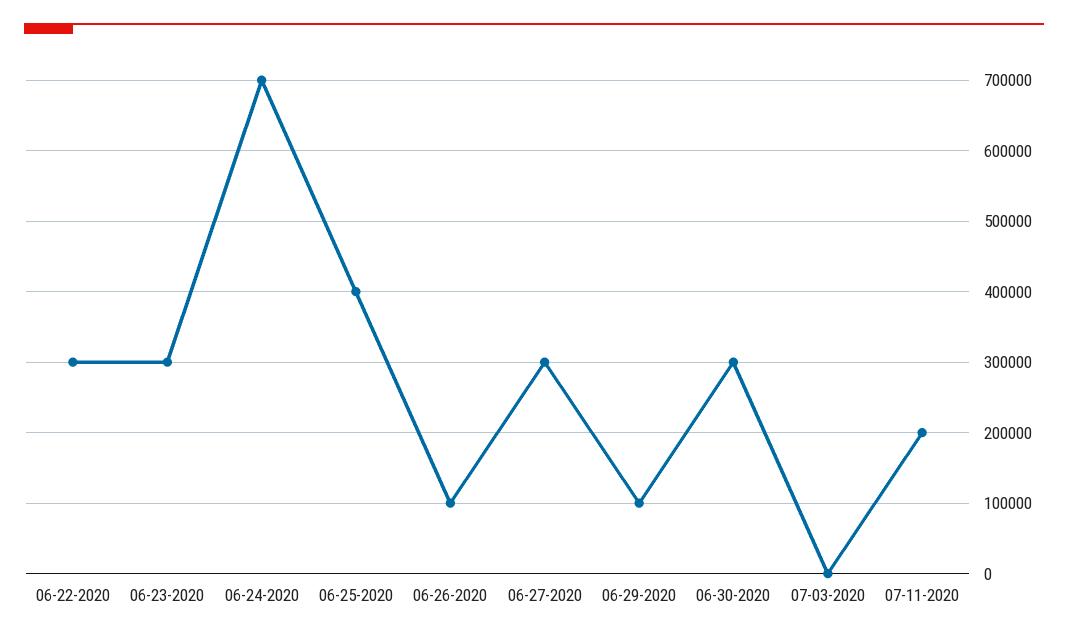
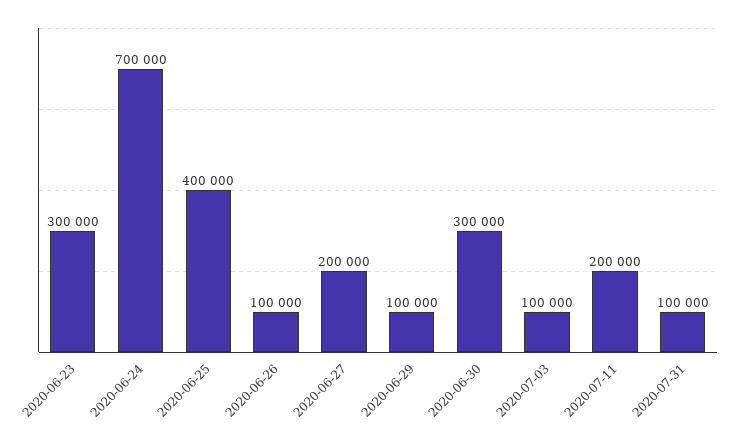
06-22-2020: 300000 -> none
06-27-2020: 300000 -> 200000
07-03-2020: 0 -> 100000
2020-07-31: none -> 100000

